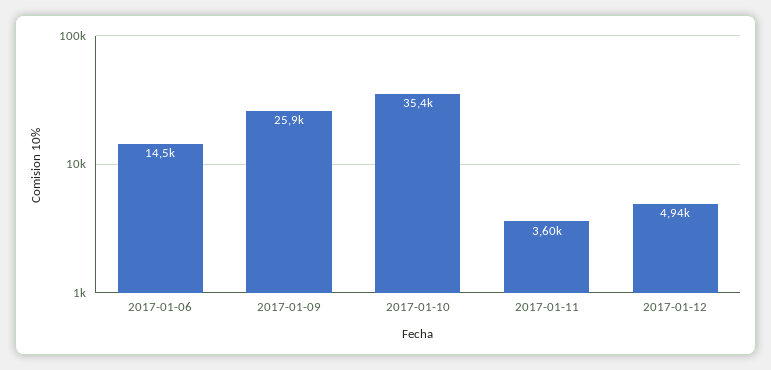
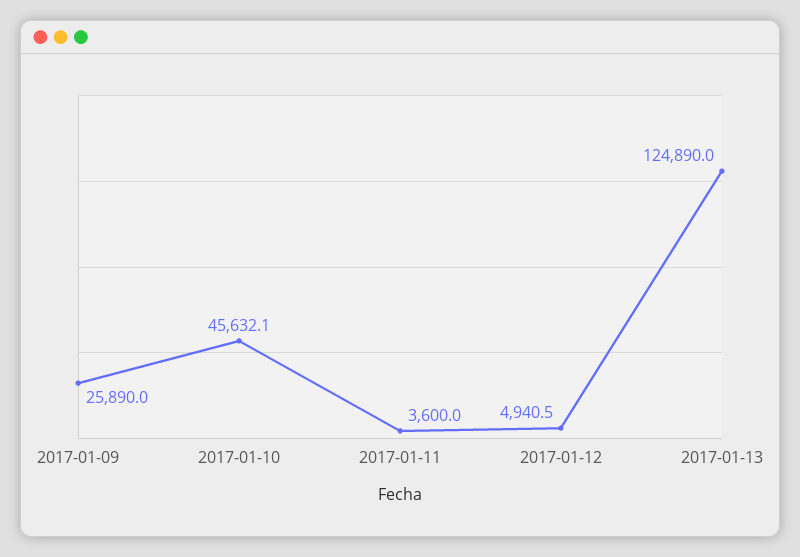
2017-01-06: 14500 -> none
2017-01-10: 35400 -> 45632.1
2017-01-13: none -> 124890

